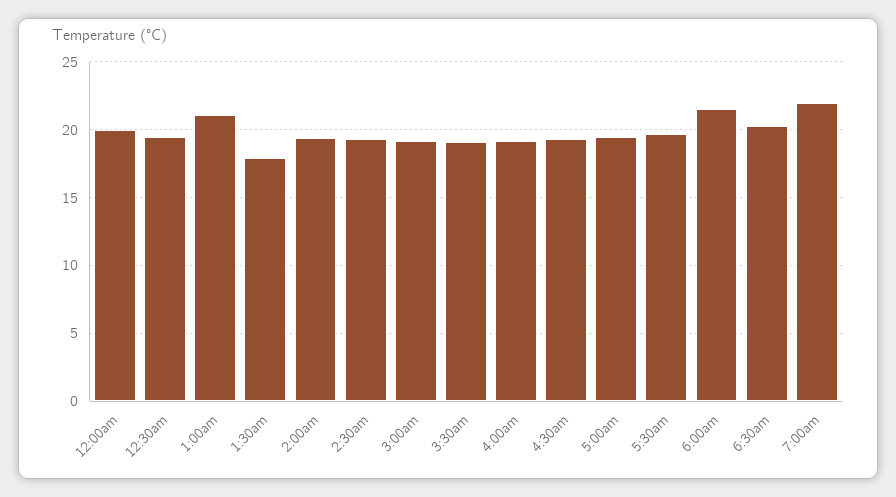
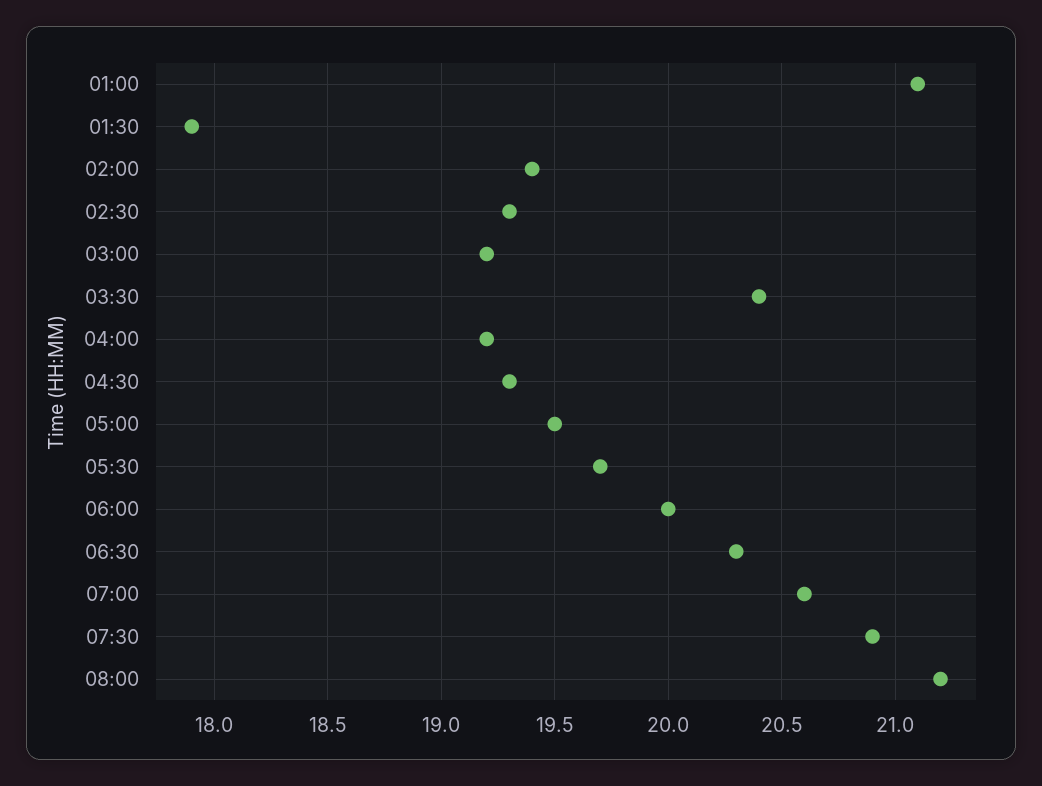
12:00am: 20 -> none
12:30am: 19.5 -> none
3:30am: 19 -> 20.4
6:00am: 21.5 -> 20
7:00am: 22 -> 20.6
07:30: none -> 20.9
08:00: none -> 21.2

